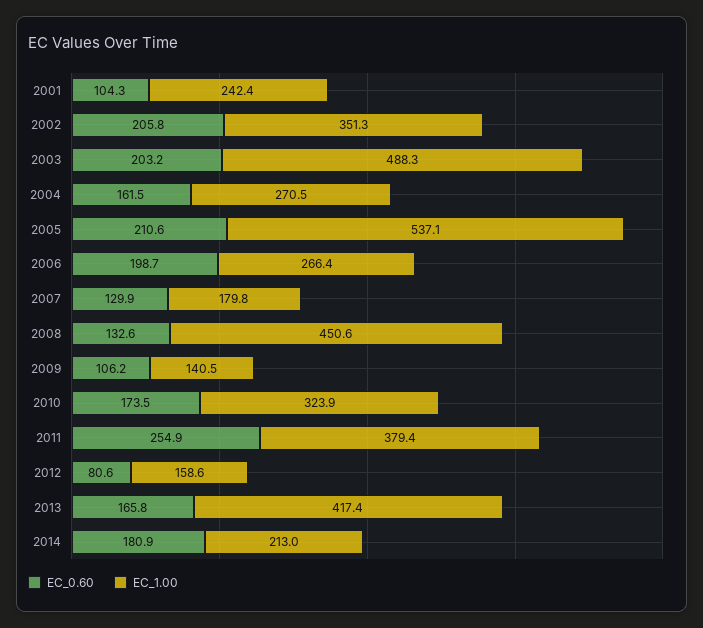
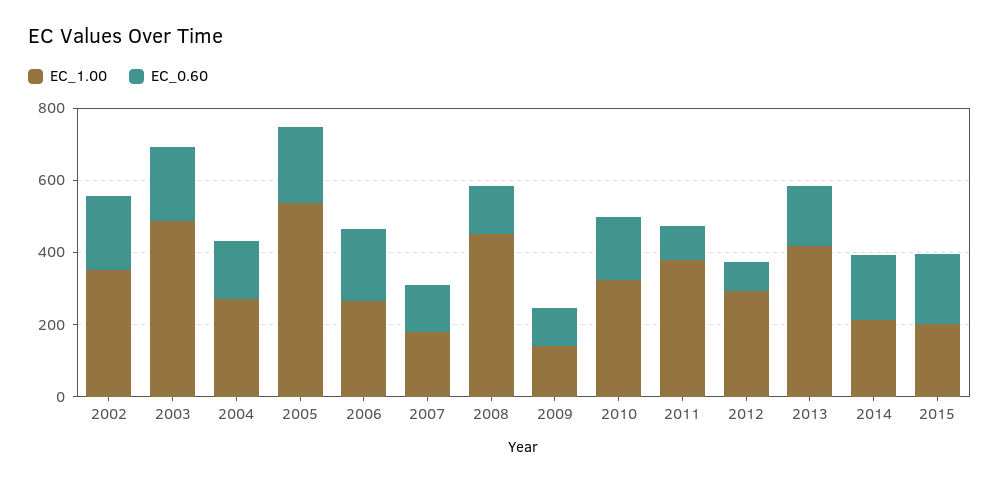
EC_0.60, 2001: 104.3 -> none
EC_1.00, 2001: 242.4 -> none
EC_0.60, 2011: 254.9 -> 100
EC_1.00, 2012: 158.6 -> 300
EC_1.00, 2015: none -> 200
EC_0.60, 2015: none -> 200

